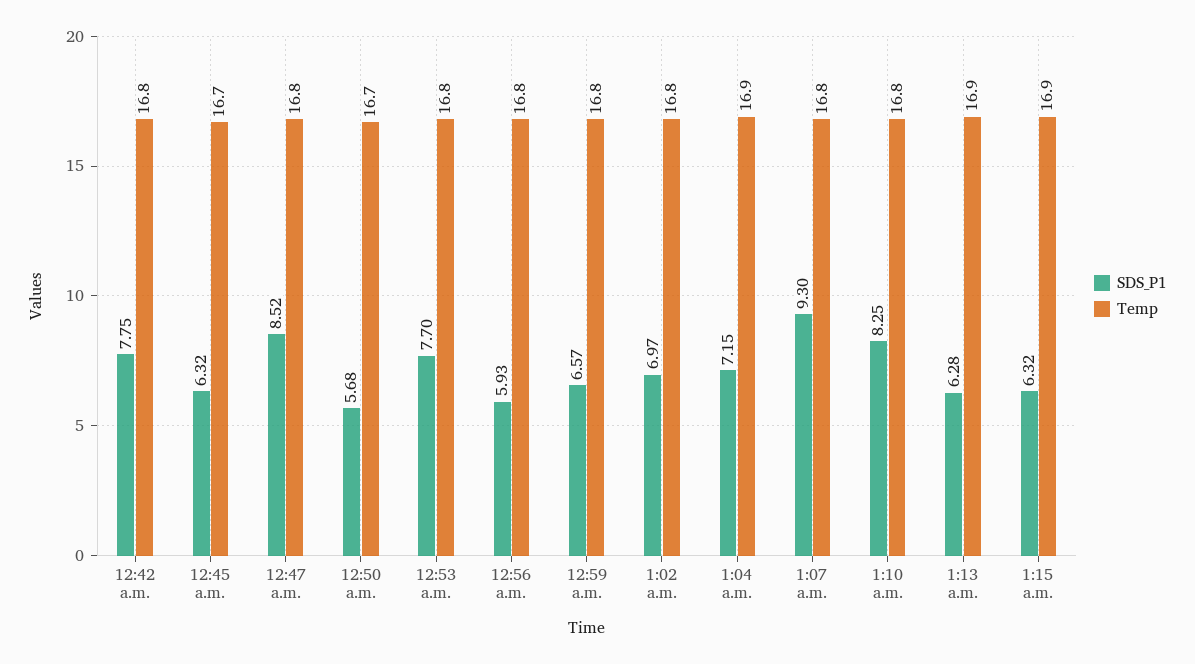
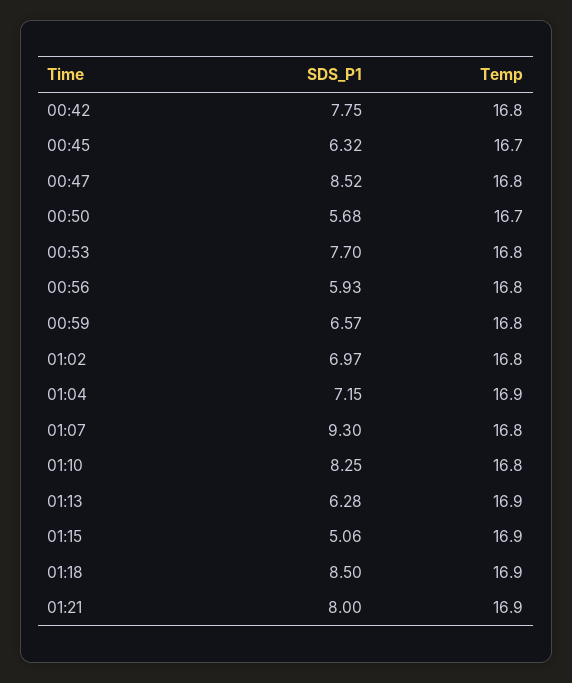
SDS_P1, 1:15 a.m.: 6.32 -> 5.06
SDS_P1, 01:18: none -> 8.5
Temp, 01:18: none -> 16.9
SDS_P1, 01:21: none -> 8
Temp, 01:21: none -> 16.9

